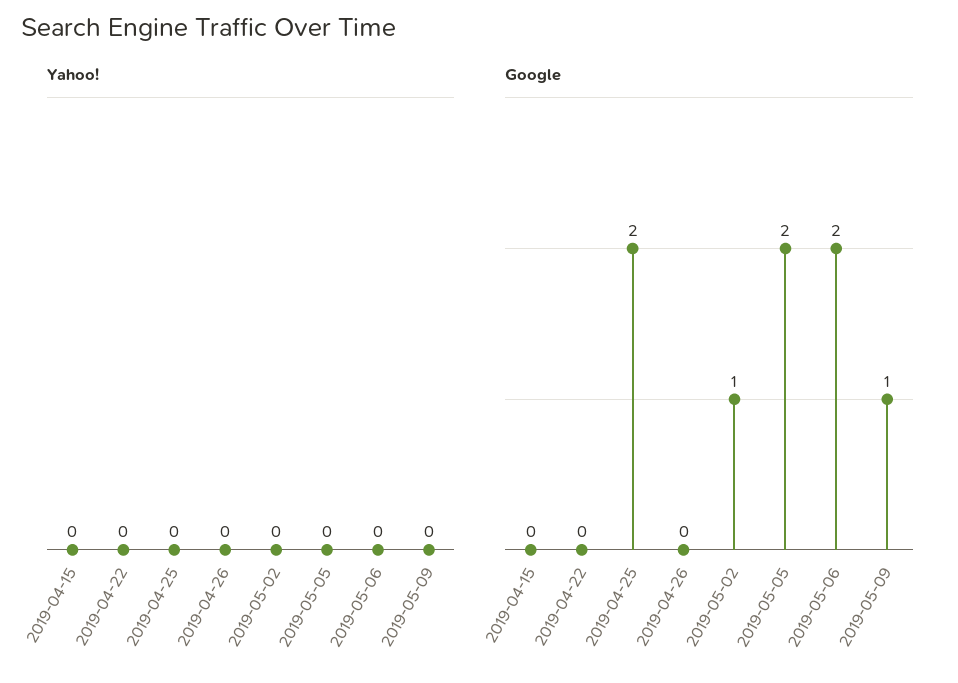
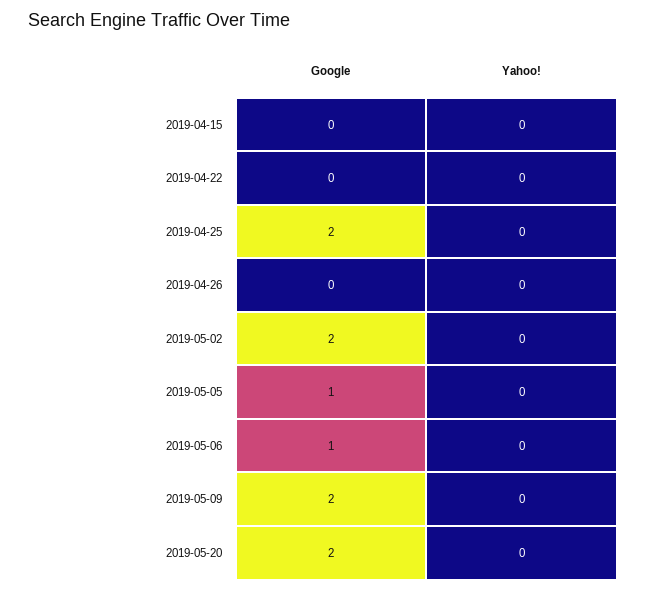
Google, 2019-05-02: 1 -> 2
Google, 2019-05-05: 2 -> 1
Google, 2019-05-06: 2 -> 1
Google, 2019-05-09: 1 -> 2
Google, 2019-05-20: none -> 2
Yahoo!, 2019-05-20: none -> 0

